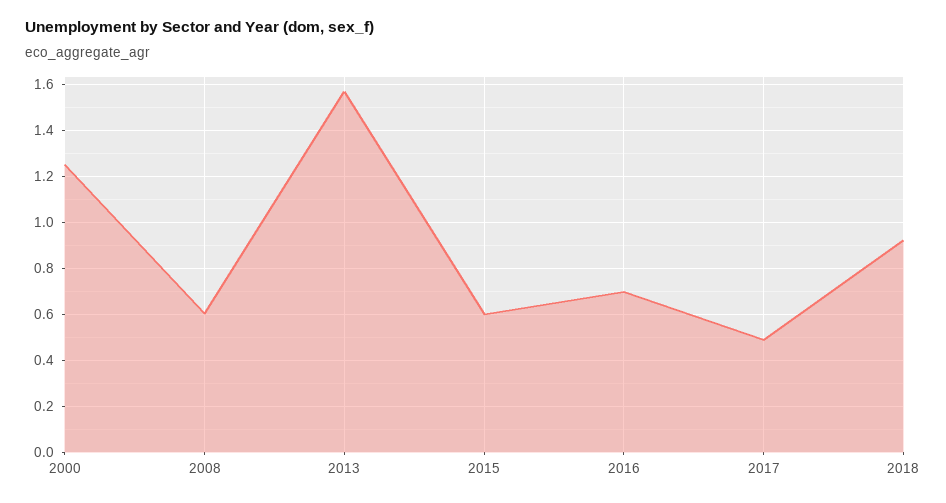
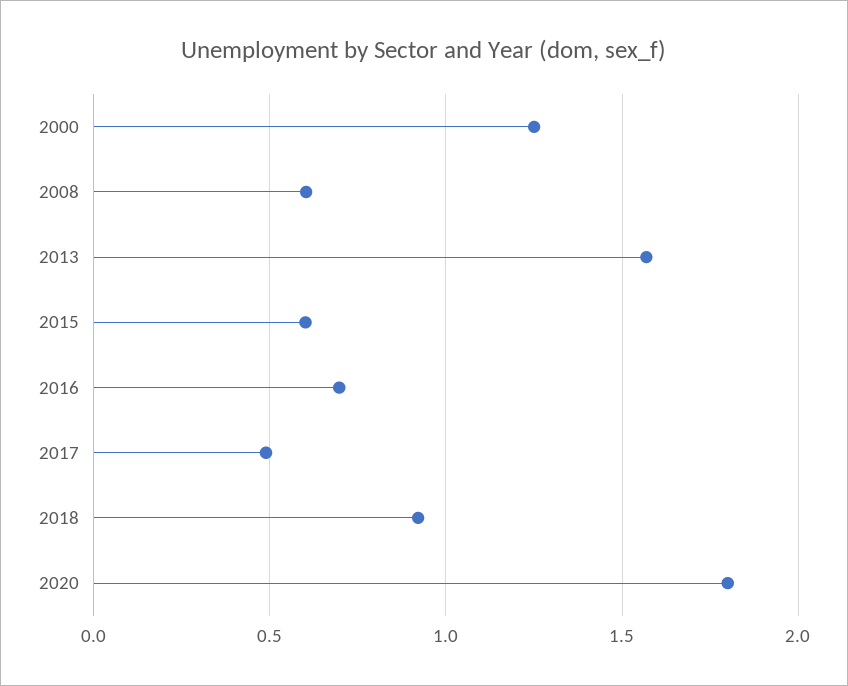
2020: none -> 1.8

